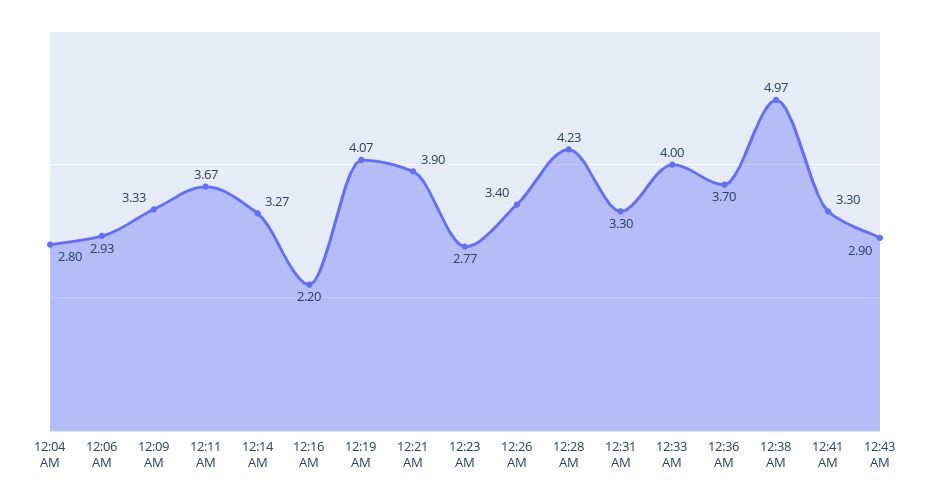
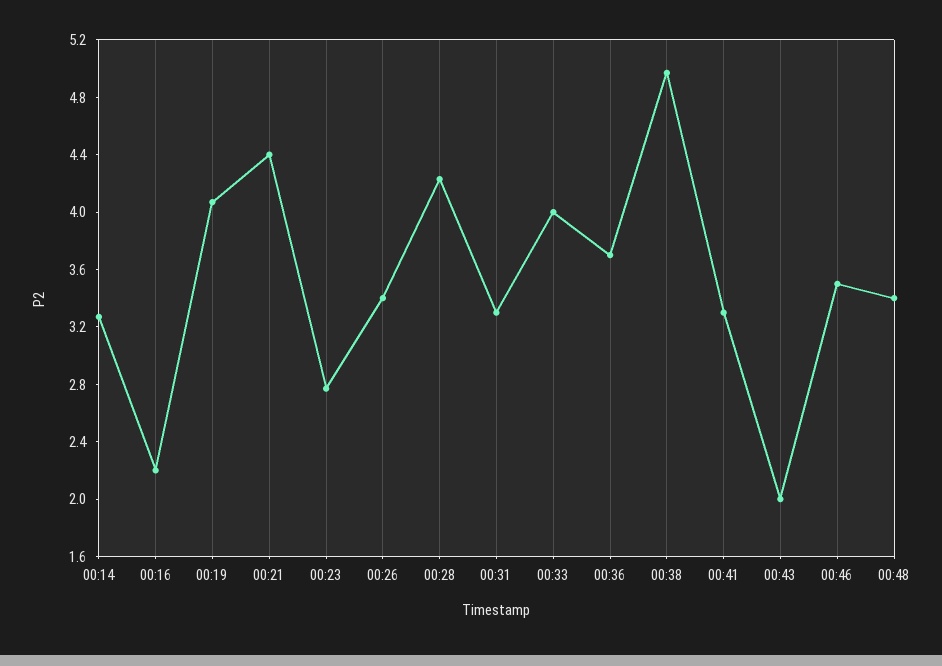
12:04 AM: 2.8 -> none
12:06 AM: 2.93 -> none
12:09 AM: 3.33 -> none
12:11 AM: 3.67 -> none
12:21 AM: 3.9 -> 4.4
12:43 AM: 2.9 -> 2
00:46: none -> 3.5
00:48: none -> 3.4

